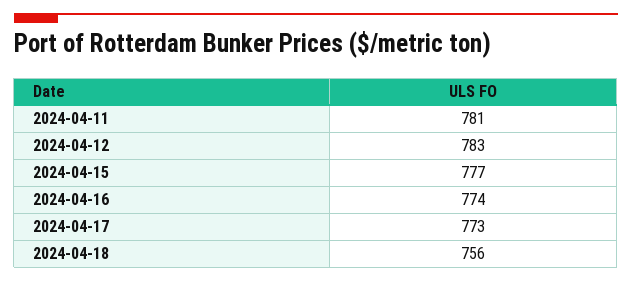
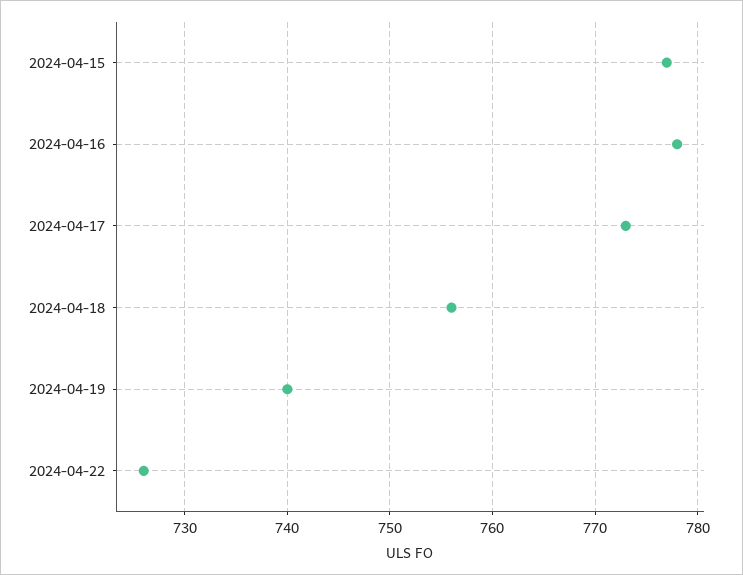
2024-04-11: 781 -> none
2024-04-12: 783 -> none
2024-04-16: 774 -> 778
2024-04-19: none -> 740
2024-04-22: none -> 726

